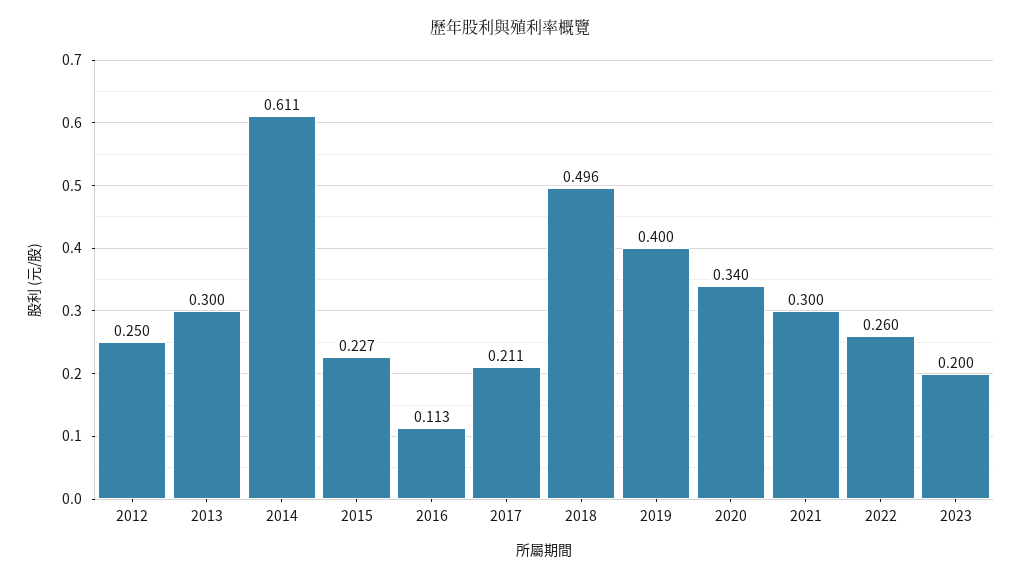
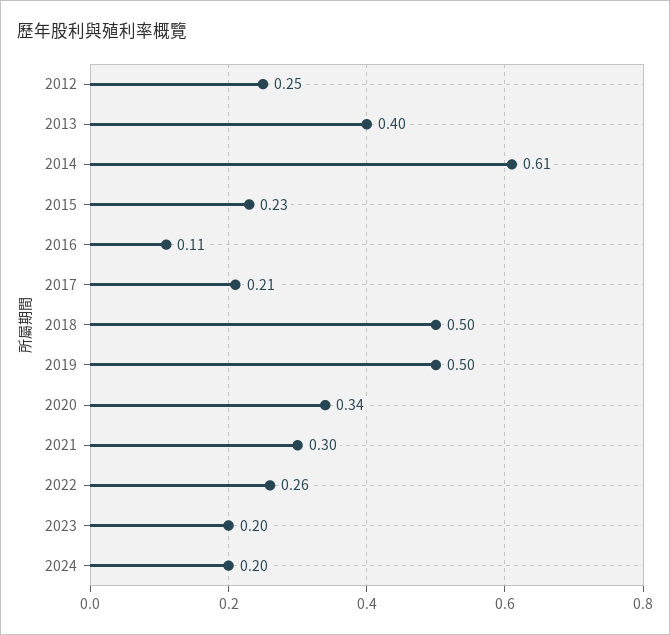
2013: 0.3 -> 0.4
2019: 0.4 -> 0.5
2024: none -> 0.2

